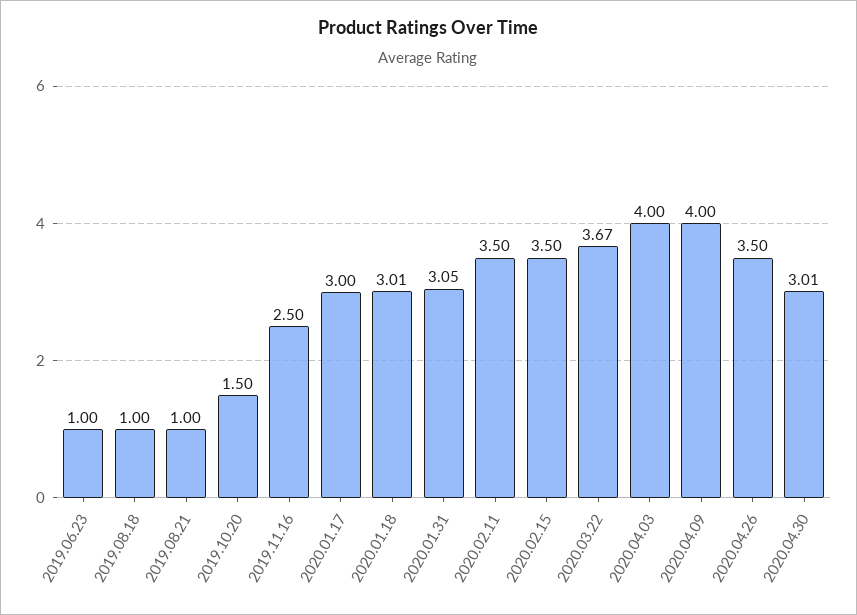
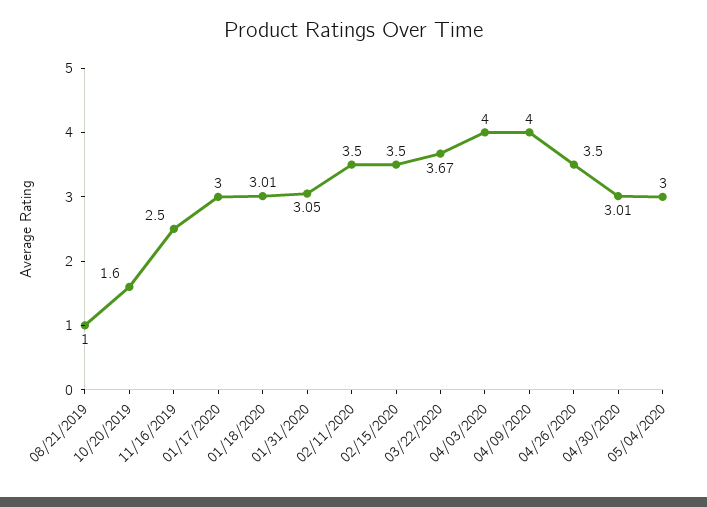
2019.06.23: 1 -> none
2019.08.18: 1 -> none
2019.10.20: 1.5 -> 1.6
05/04/2020: none -> 3

